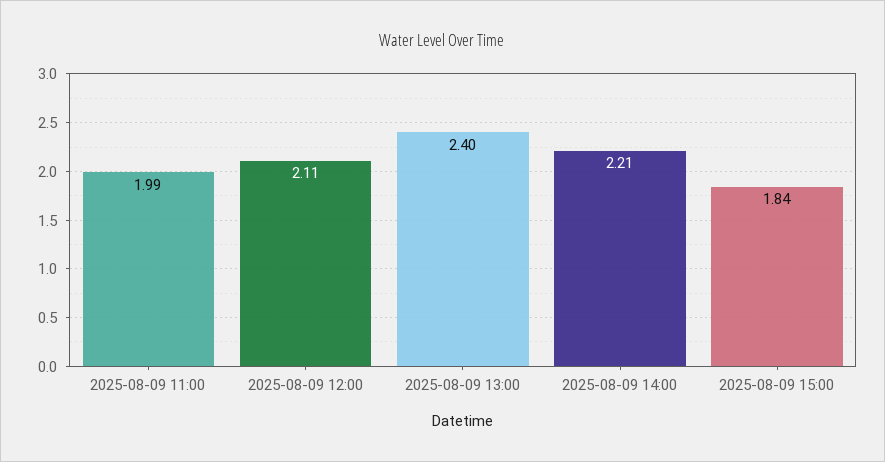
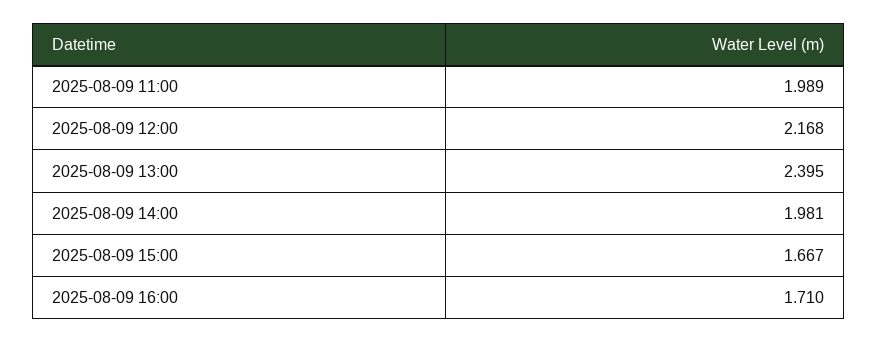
2025-08-09 12:00: 2.11 -> 2.168
2025-08-09 14:00: 2.21 -> 1.981
2025-08-09 15:00: 1.84 -> 1.667
2025-08-09 16:00: none -> 1.71

